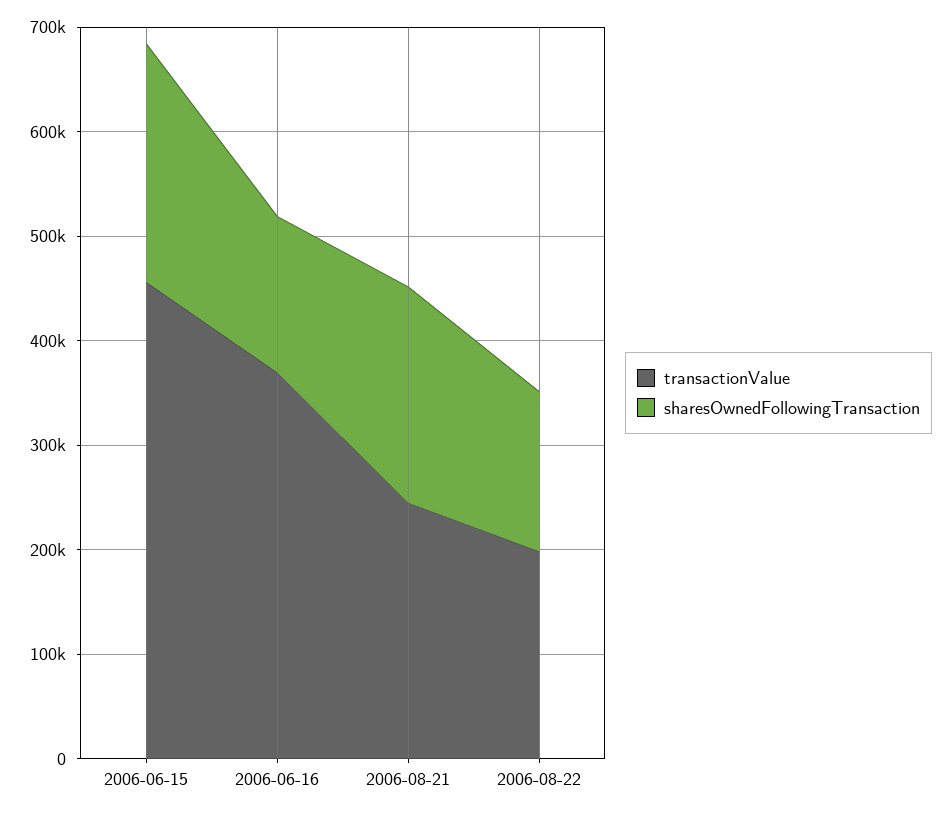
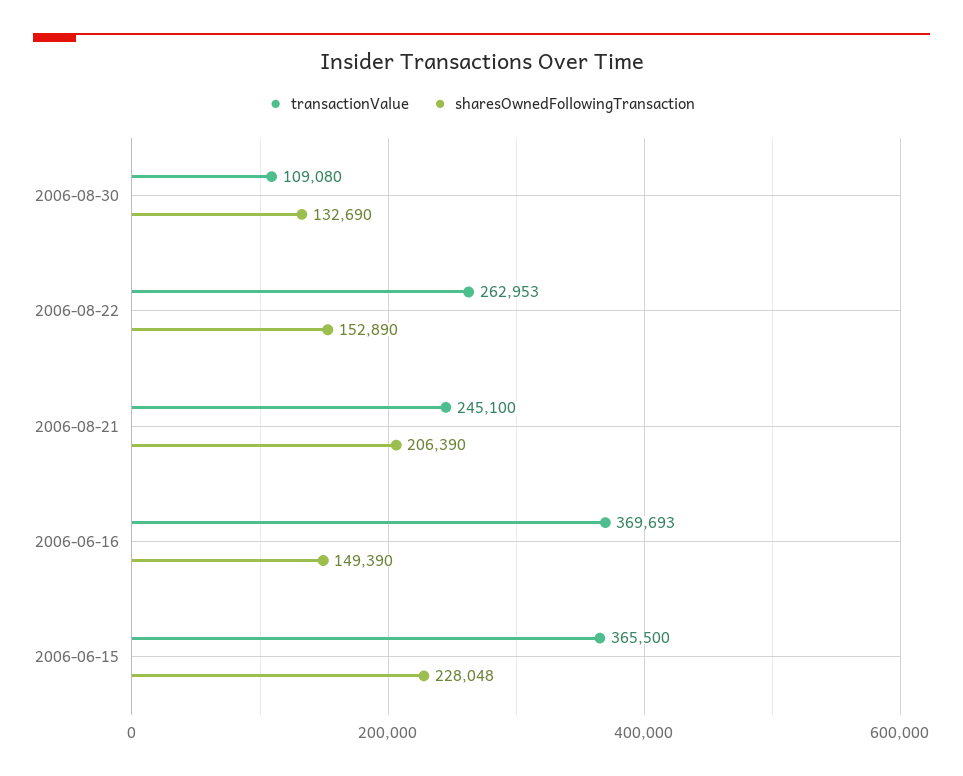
transactionValue, 2006-06-15: 460000 -> 365500
transactionValue, 2006-08-22: 200000 -> 262953
transactionValue, 2006-08-30: none -> 109080
sharesOwnedFollowingTransaction, 2006-08-30: none -> 132690

